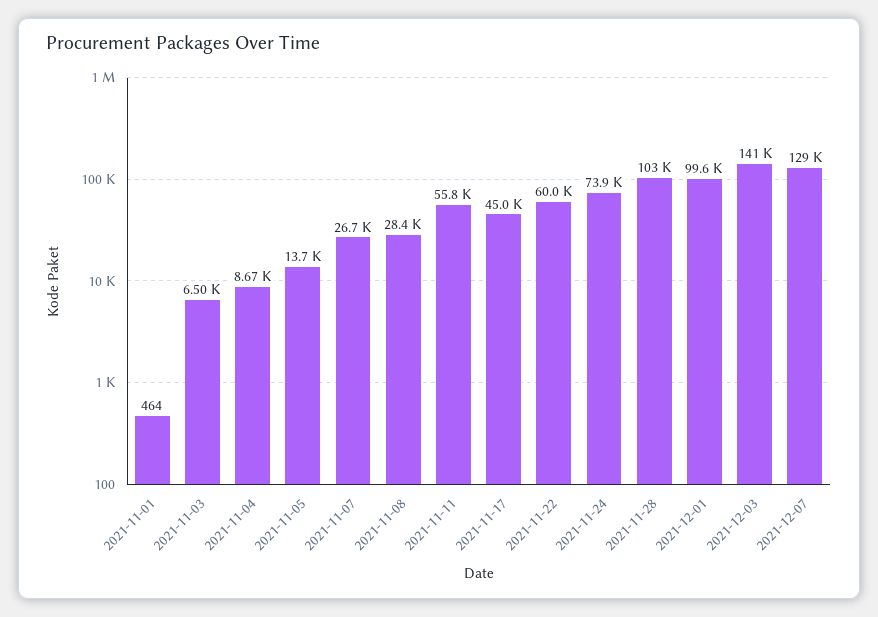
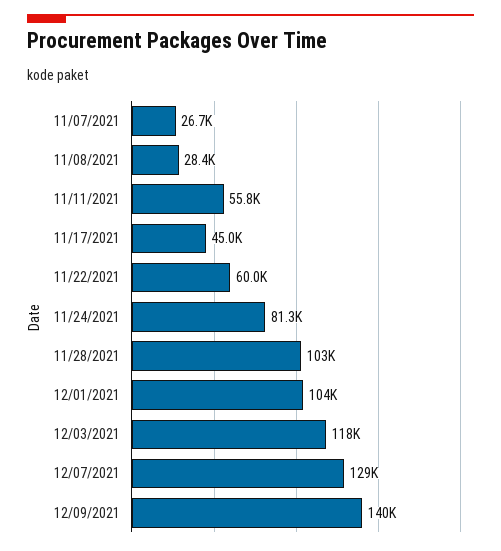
2021-11-01: 464 -> none
2021-11-03: 6500 -> none
2021-11-04: 8670 -> none
2021-11-05: 13700 -> none
2021-11-24: 73900 -> 81300
2021-12-01: 99600 -> 104000
2021-12-03: 141000 -> 118000
12/09/2021: none -> 140000

